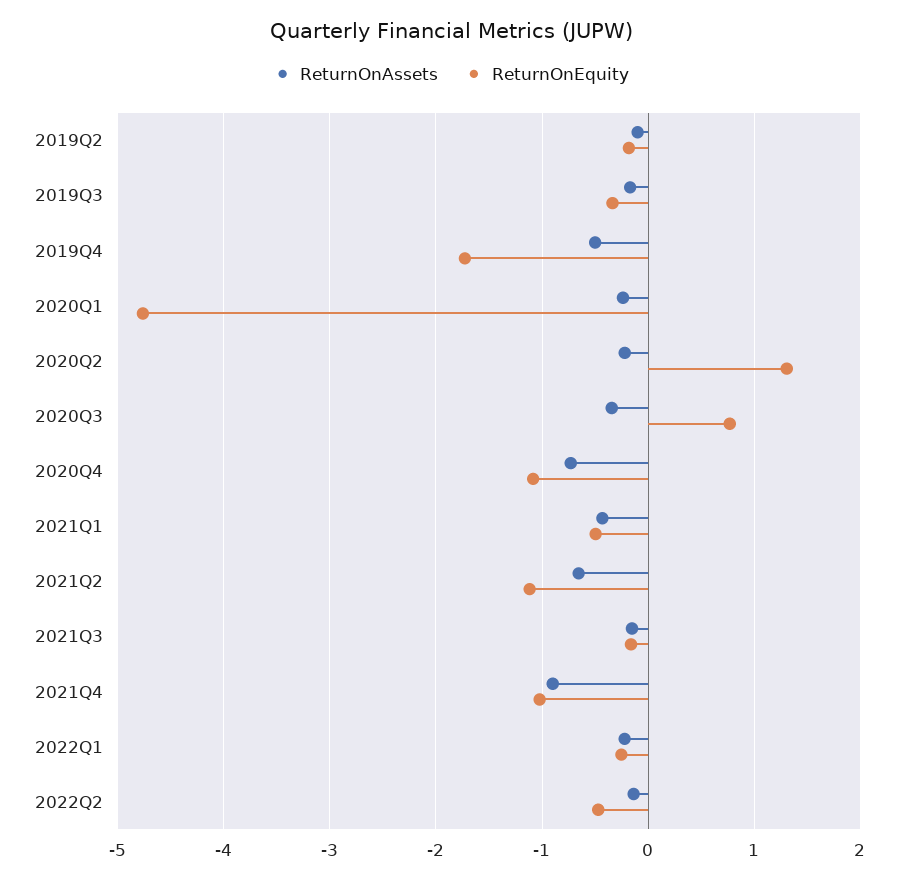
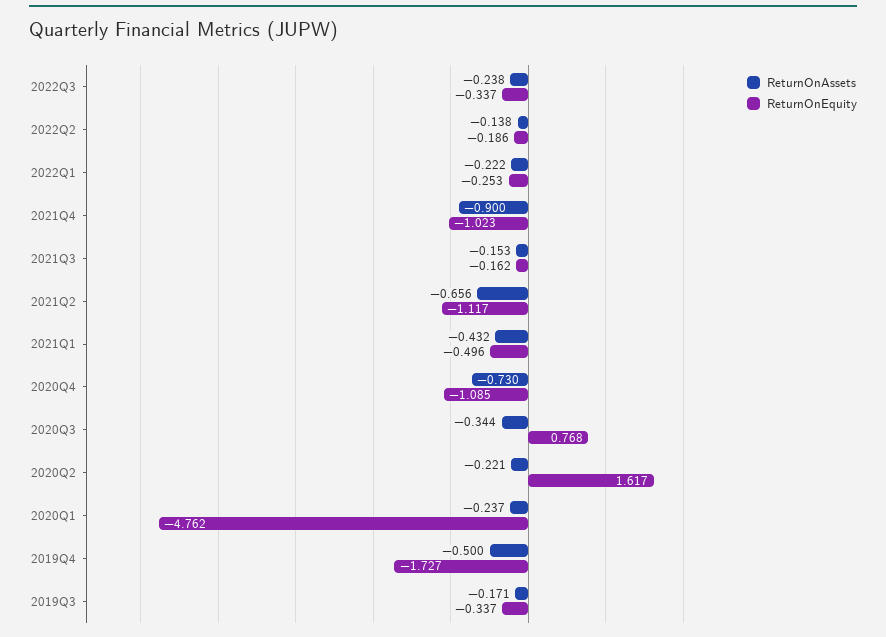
ReturnOnAssets, 2019Q2: -0.1 -> none
ReturnOnEquity, 2019Q2: -0.2 -> none
ReturnOnEquity, 2020Q2: 1.3 -> 1.617
ReturnOnEquity, 2022Q2: -0.5 -> -0.186
ReturnOnAssets, 2022Q3: none -> -0.238
ReturnOnEquity, 2022Q3: none -> -0.337

